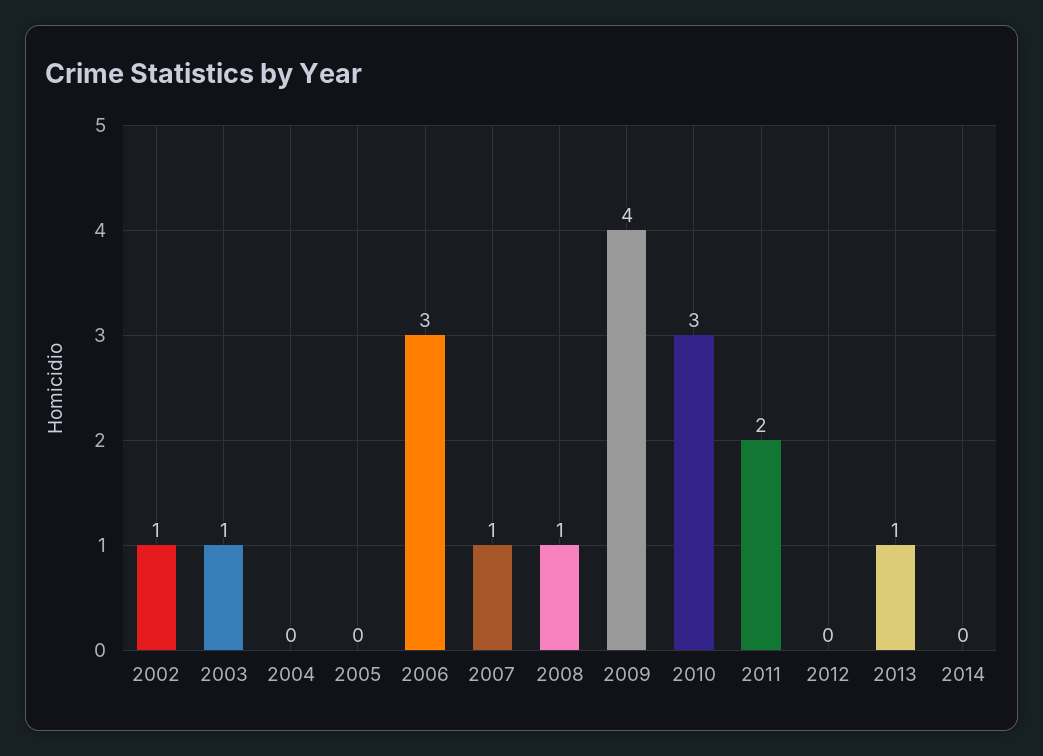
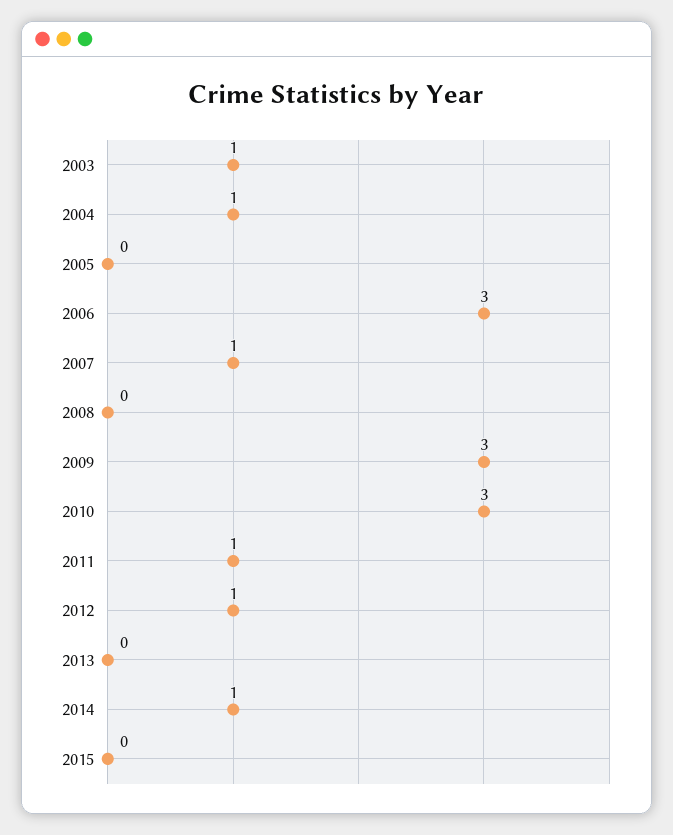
2002: 1 -> none
2004: 0 -> 1
2008: 1 -> 0
2009: 4 -> 3
2011: 2 -> 1
2012: 0 -> 1
2013: 1 -> 0
2014: 0 -> 1
2015: none -> 0

